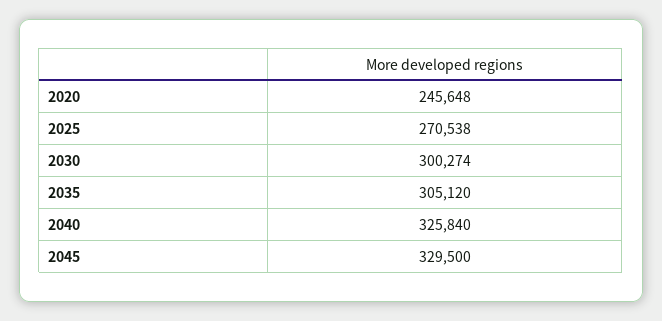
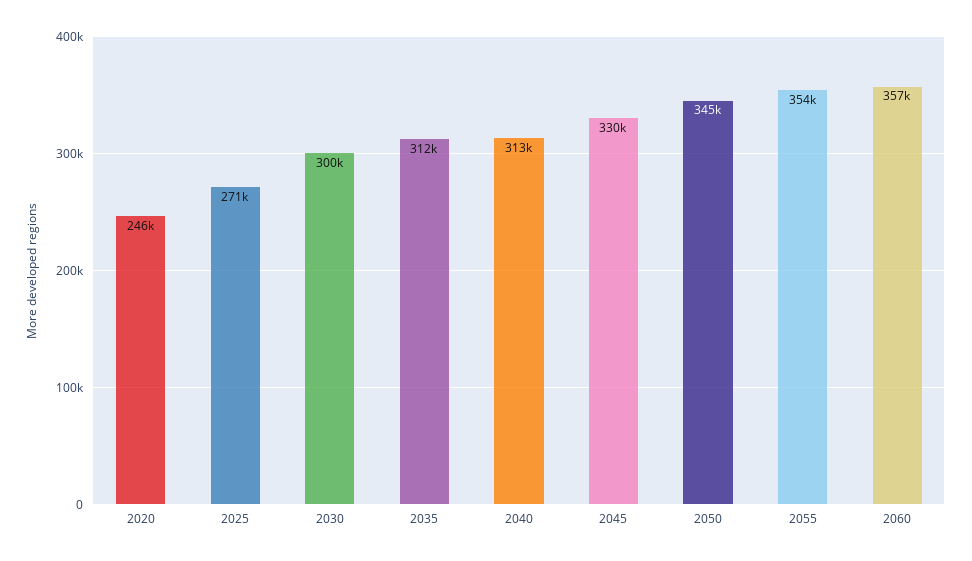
2035: 305120 -> 312000
2040: 325840 -> 313000
2050: none -> 345000
2055: none -> 354000
2060: none -> 357000

